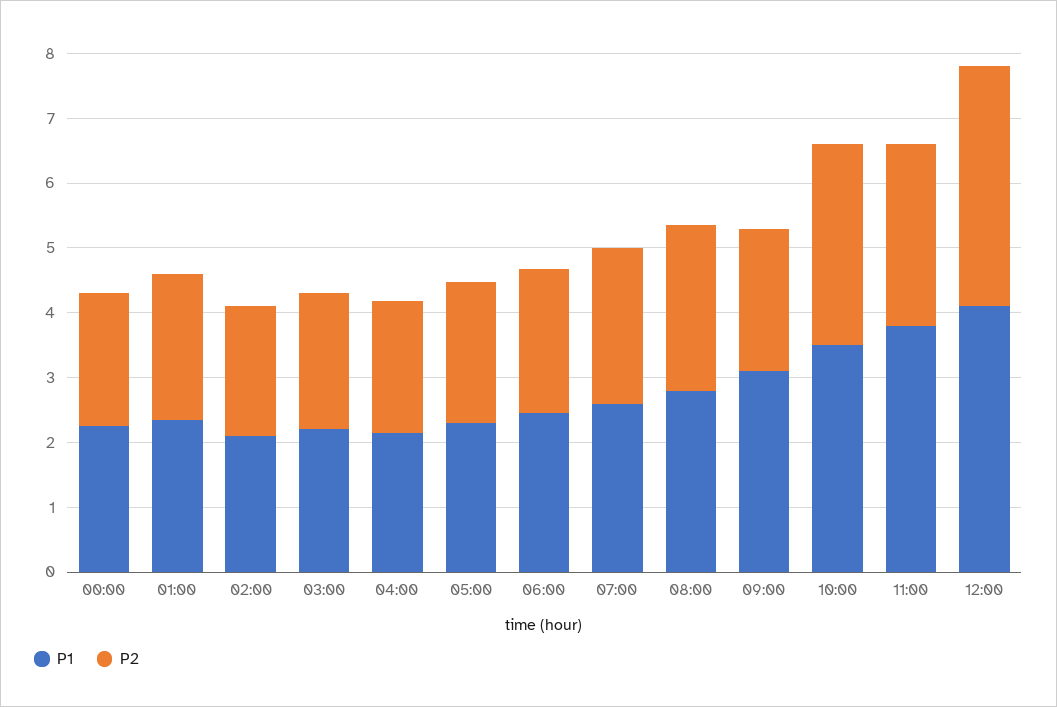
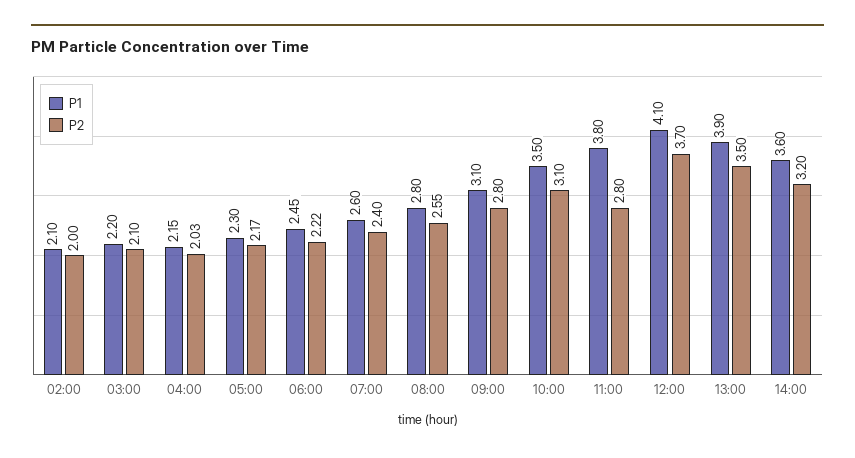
P1, 00:00: 2.2 -> none
P2, 00:00: 2 -> none
P1, 01:00: 2.4 -> none
P2, 01:00: 2.2 -> none
P2, 09:00: 2.2 -> 2.8
P1, 13:00: none -> 3.9
P2, 13:00: none -> 3.5
P1, 14:00: none -> 3.6
P2, 14:00: none -> 3.2

